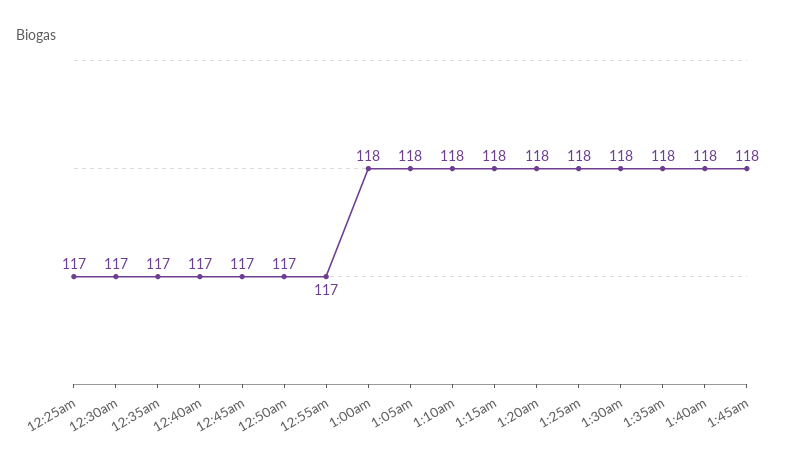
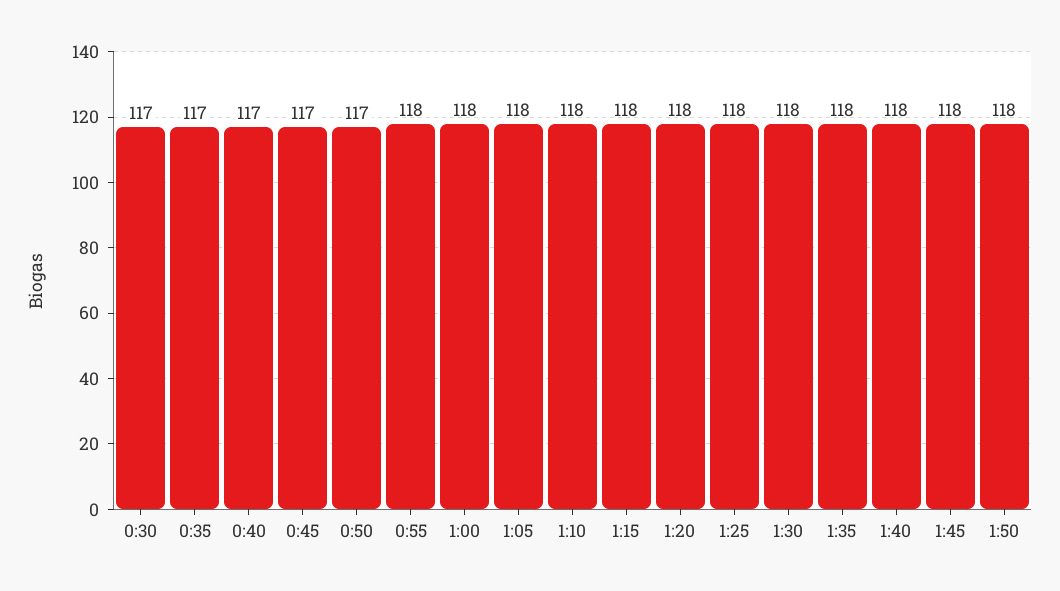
12:25am: 117 -> none
12:55am: 117 -> 118
1:50: none -> 118

